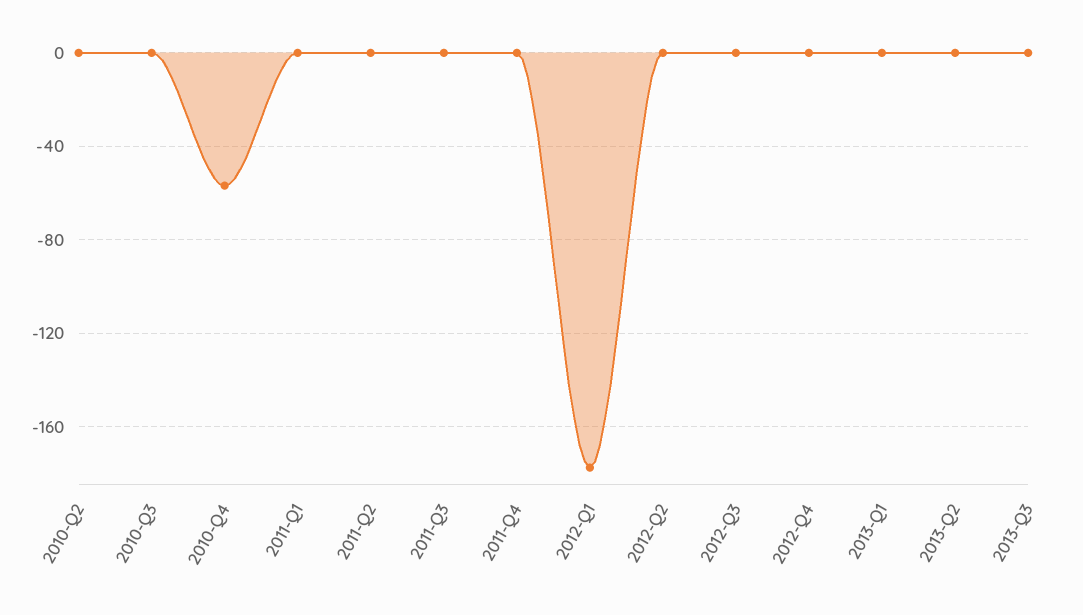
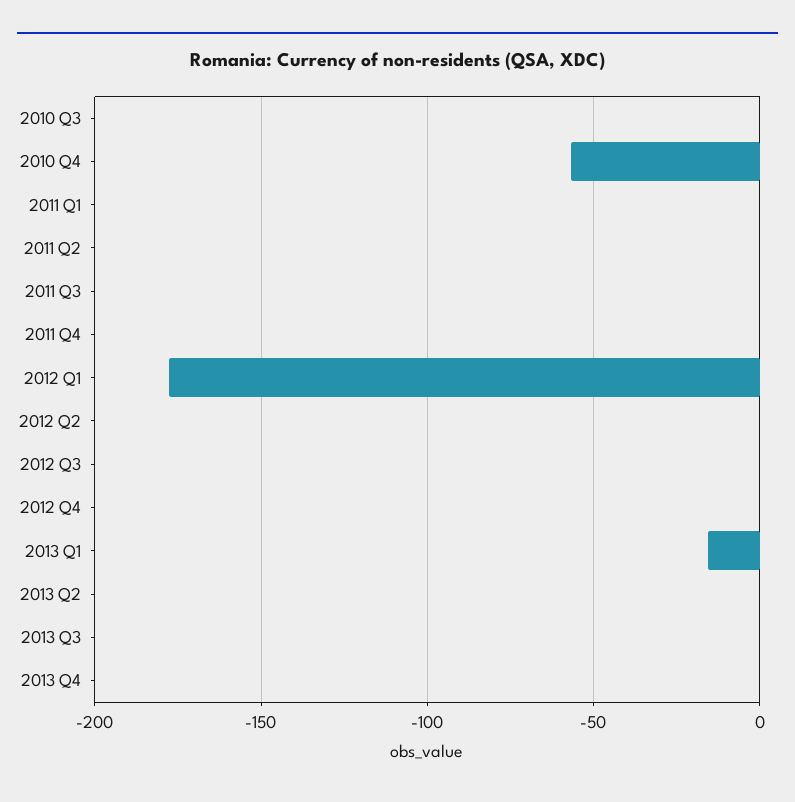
2010-Q2: 0 -> none
2013-Q1: 0 -> -15
2013 Q4: none -> 0

